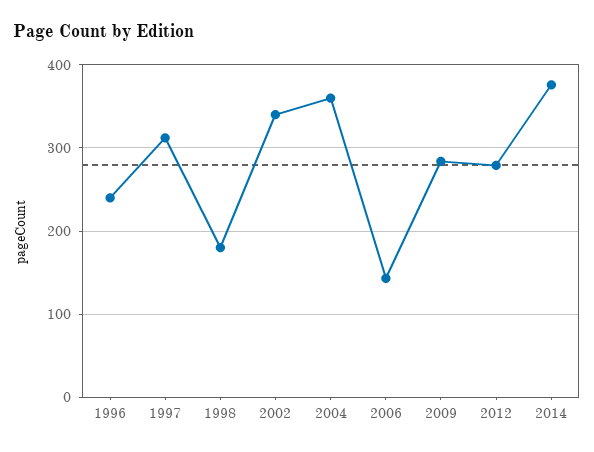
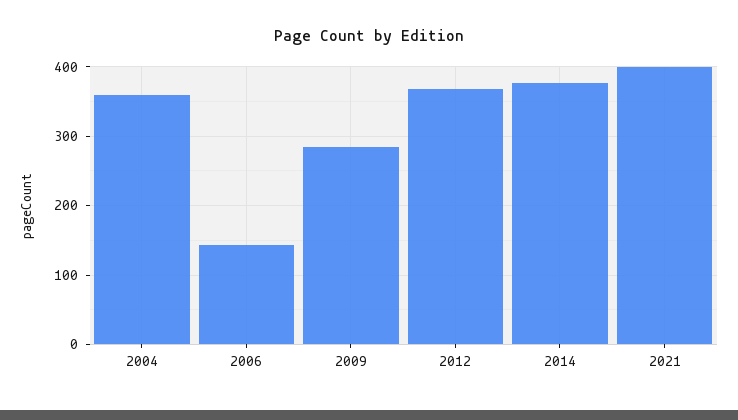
1996: 240 -> none
1997: 310 -> none
1998: 180 -> none
2002: 340 -> none
2012: 280 -> 370
2021: none -> 400

